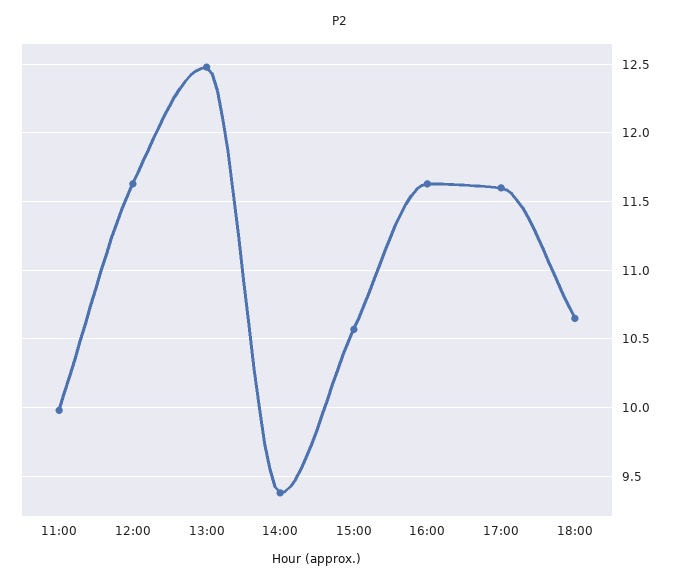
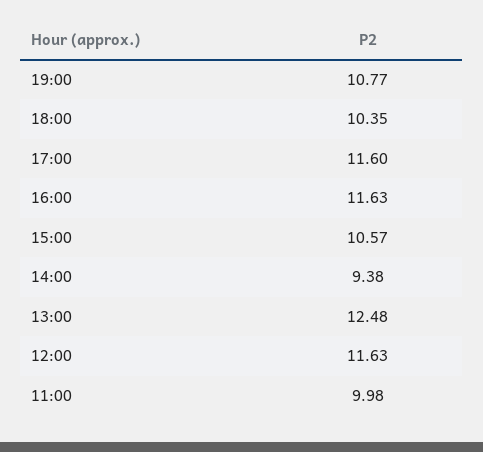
18:00: 10.65 -> 10.35
19:00: none -> 10.77

